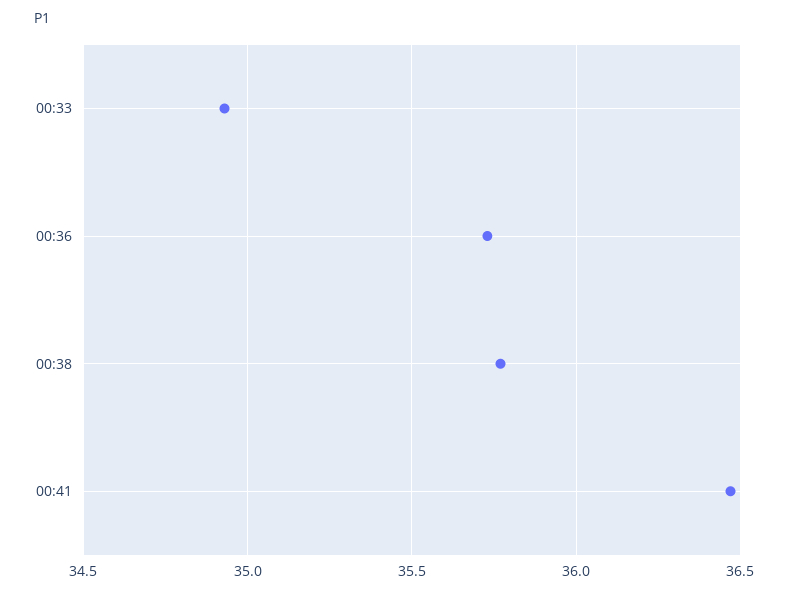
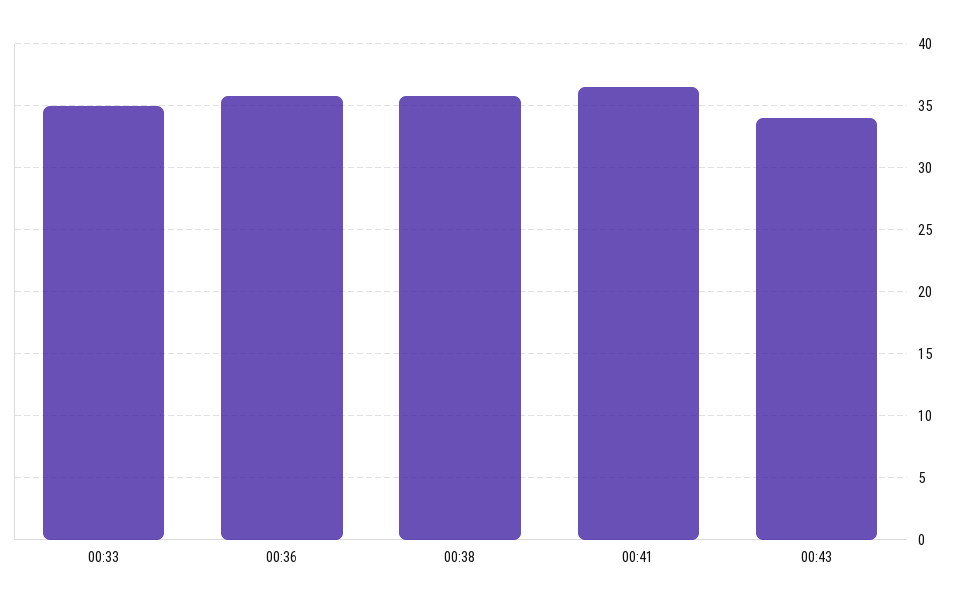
00:43: none -> 34

